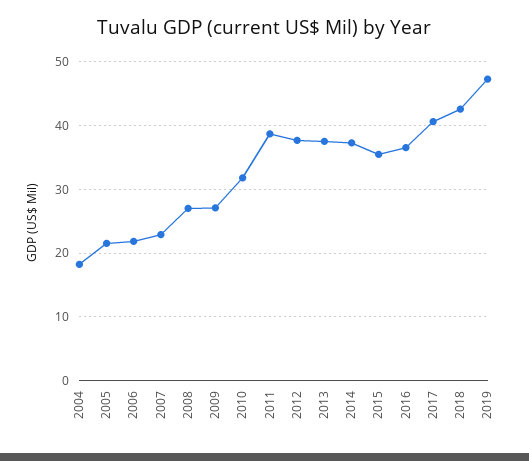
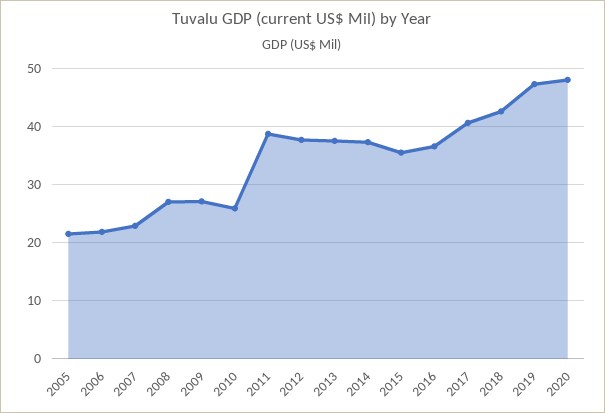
2004: 18 -> none
2010: 32 -> 26
2020: none -> 48

